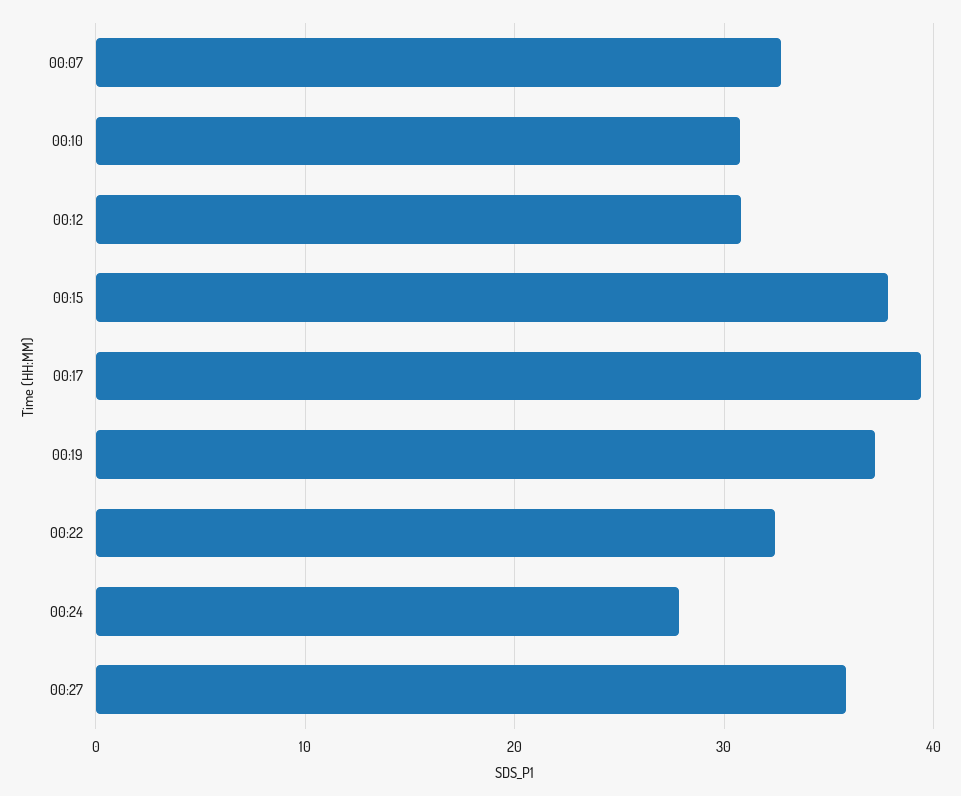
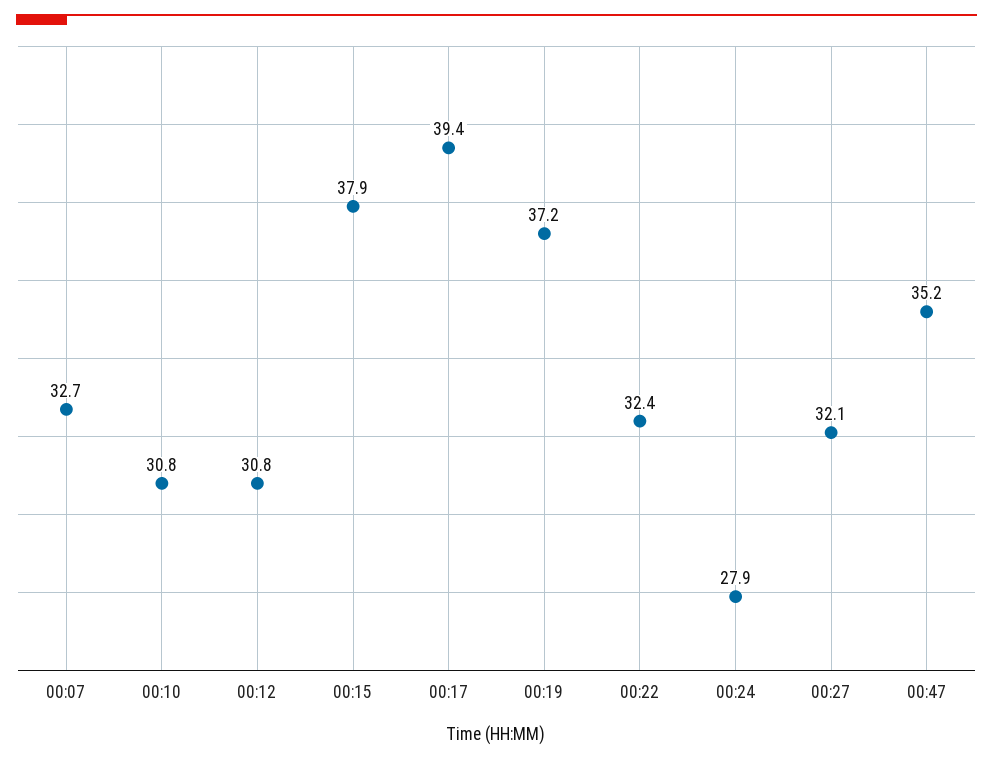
00:27: 36 -> 32.1
00:47: none -> 35.2

